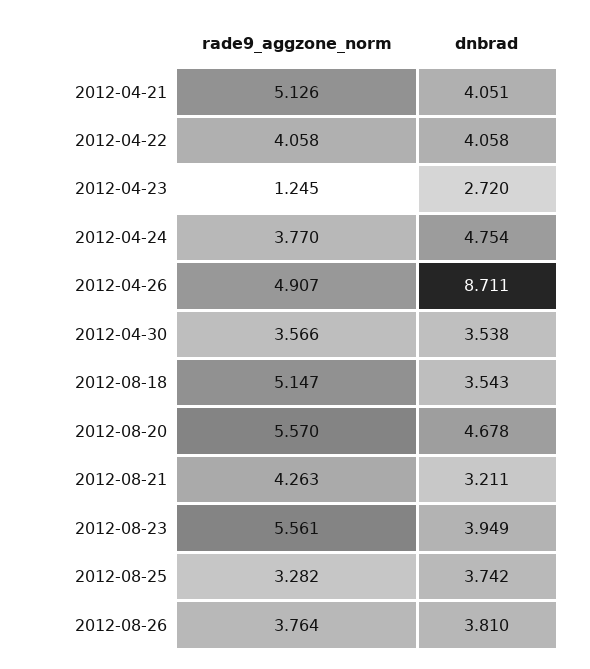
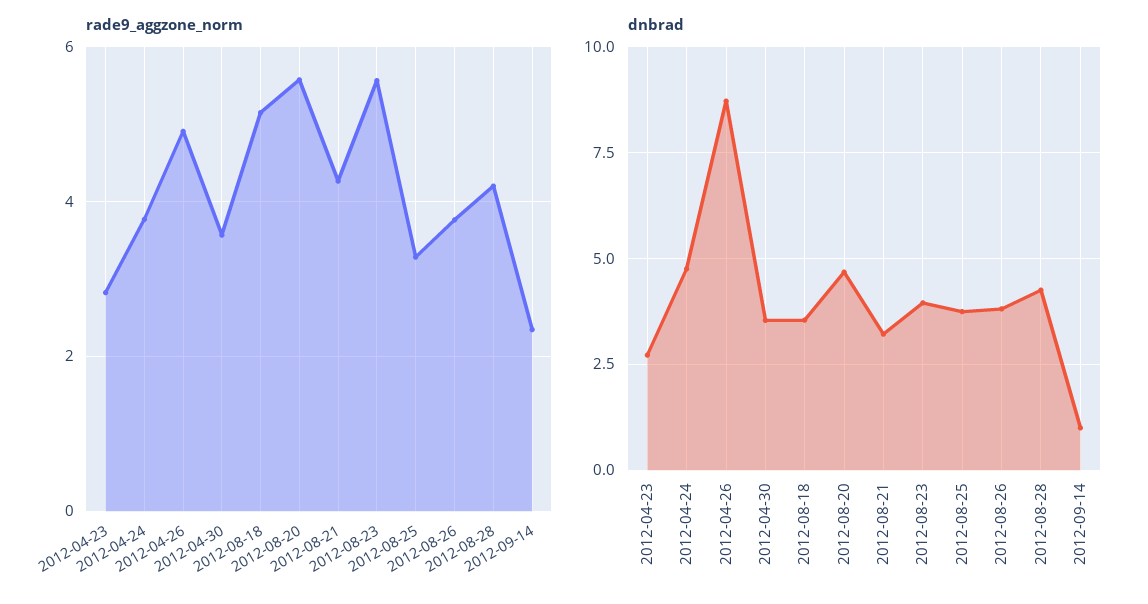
rade9_aggzone_norm, 2012-04-21: 5.126 -> none
dnbrad, 2012-04-21: 4.051 -> none
rade9_aggzone_norm, 2012-04-22: 4.058 -> none
dnbrad, 2012-04-22: 4.058 -> none
rade9_aggzone_norm, 2012-04-23: 1.245 -> 2.8
rade9_aggzone_norm, 2012-08-28: none -> 4.2
rade9_aggzone_norm, 2012-09-14: none -> 2.4
dnbrad, 2012-08-28: none -> 4.25
dnbrad, 2012-09-14: none -> 1

